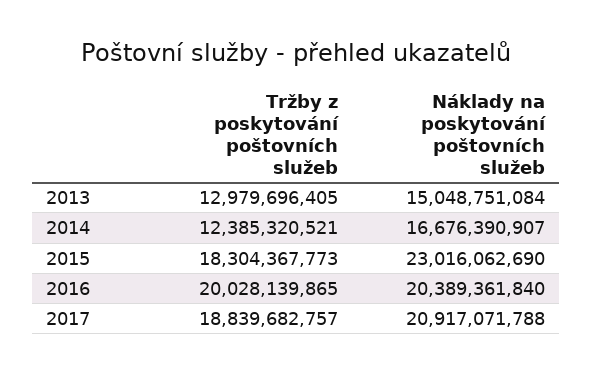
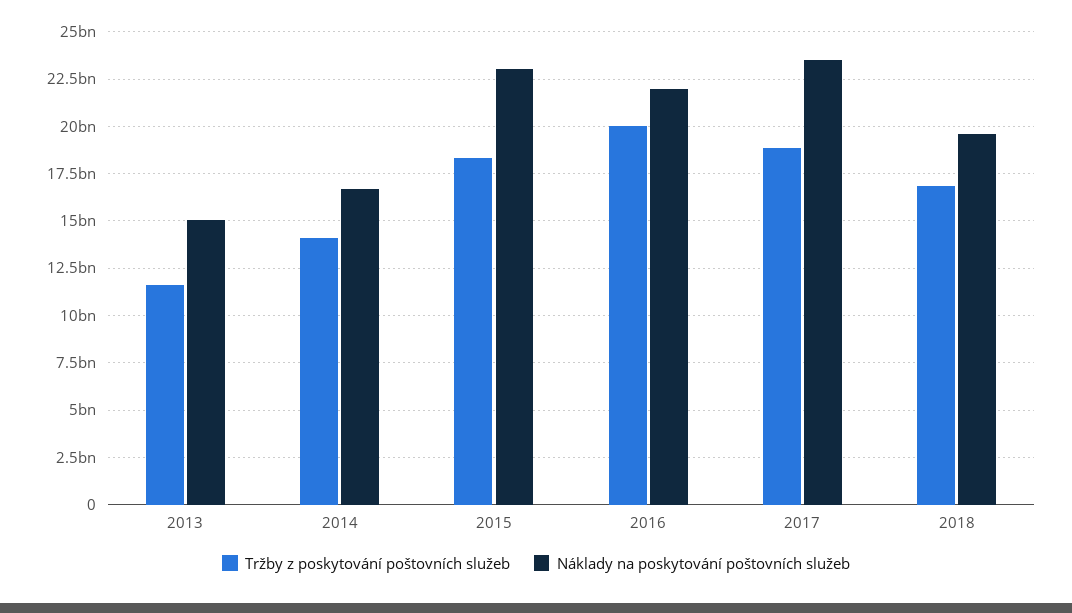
Tržby z poskytování poštovních služeb, 2013: 12979696405 -> 11500000000
Tržby z poskytování poštovních služeb, 2014: 12385320521 -> 14000000000
Náklady na poskytování poštovních služeb, 2016: 20389361840 -> 22000000000
Náklady na poskytování poštovních služeb, 2017: 20917071788 -> 23500000000
Tržby z poskytování poštovních služeb, 2018: none -> 17000000000
Náklady na poskytování poštovních služeb, 2018: none -> 19500000000

